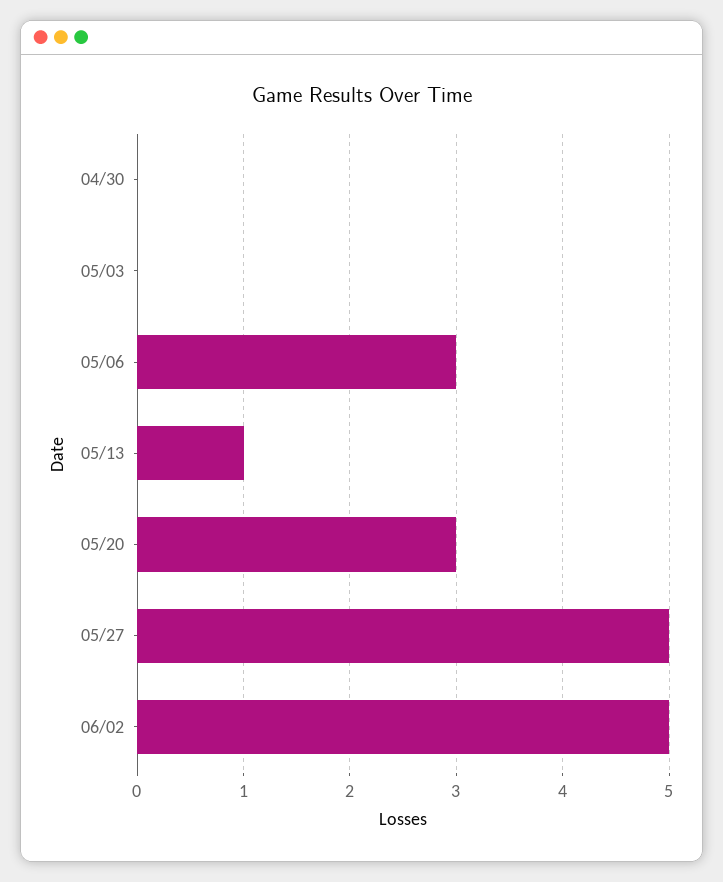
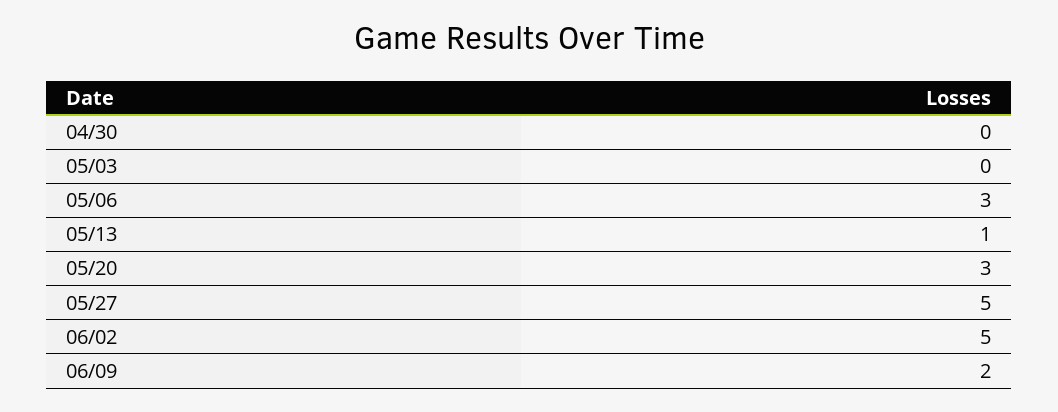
06/09: none -> 2

